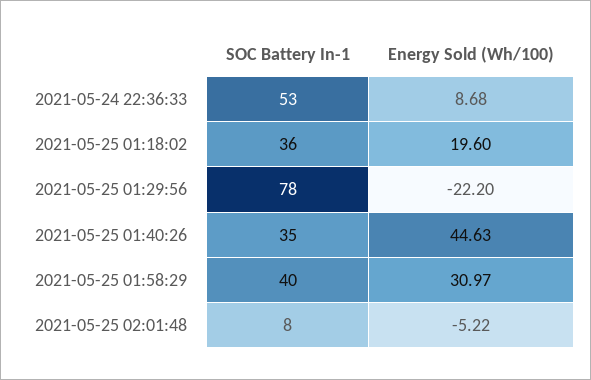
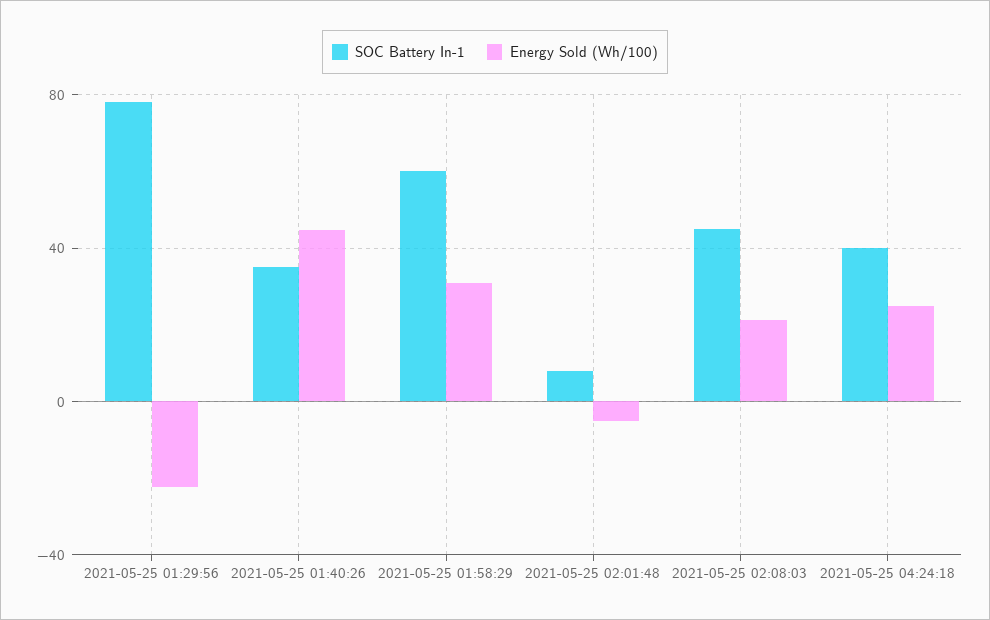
SOC Battery In-1, 2021-05-24 22:36:33: 53 -> none
Energy Sold (Wh/100), 2021-05-24 22:36:33: 8.68 -> none
SOC Battery In-1, 2021-05-25 01:18:02: 36 -> none
Energy Sold (Wh/100), 2021-05-25 01:18:02: 19.6 -> none
SOC Battery In-1, 2021-05-25 01:58:29: 40 -> 60
SOC Battery In-1, 2021-05-25 02:08:03: none -> 45
Energy Sold (Wh/100), 2021-05-25 02:08:03: none -> 20
SOC Battery In-1, 2021-05-25 04:24:18: none -> 40
Energy Sold (Wh/100), 2021-05-25 04:24:18: none -> 25

